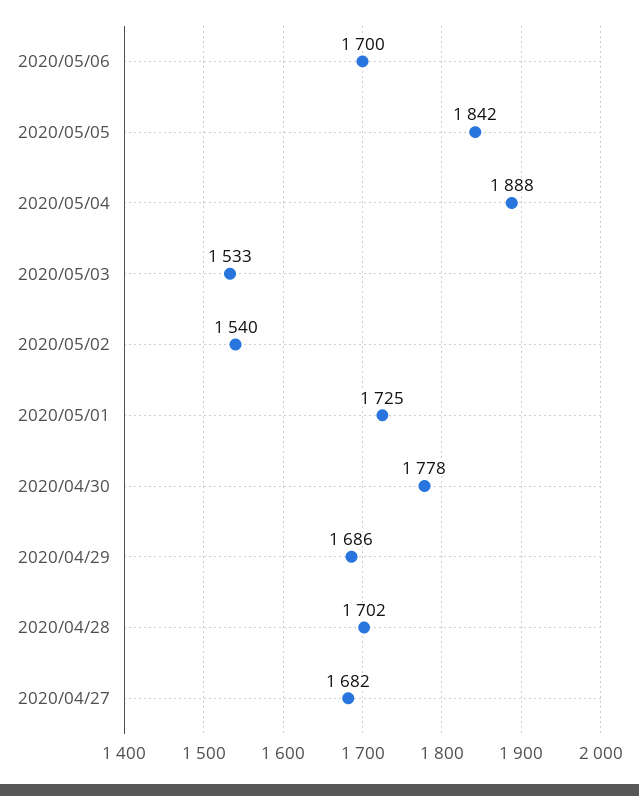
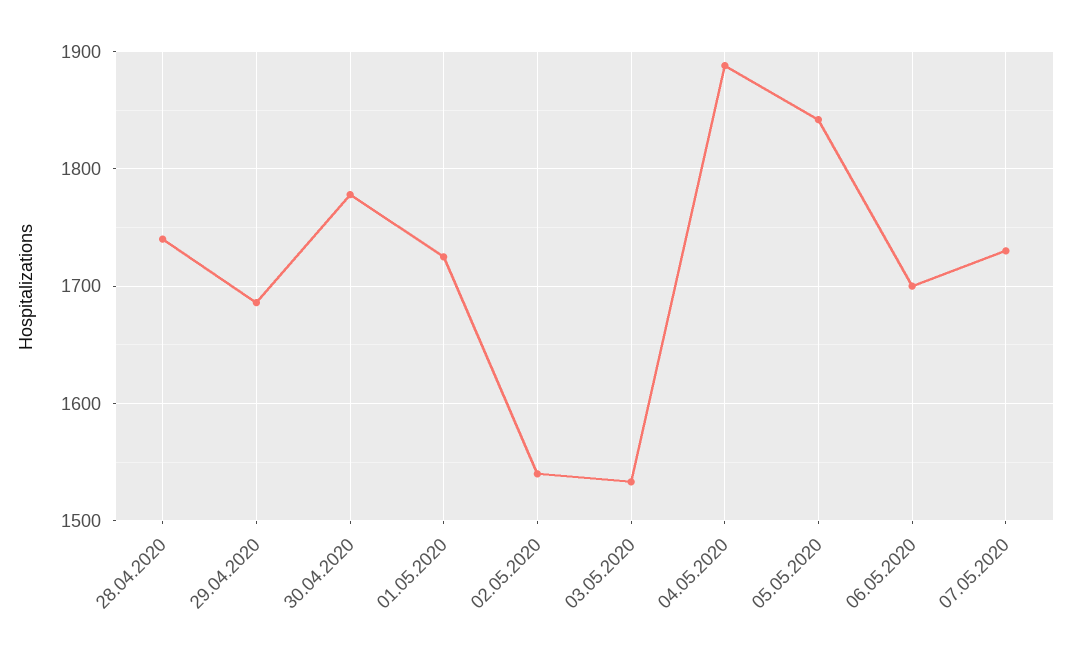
2020/04/28: 1702 -> 1740
2020/04/27: 1682 -> none
07.05.2020: none -> 1730

